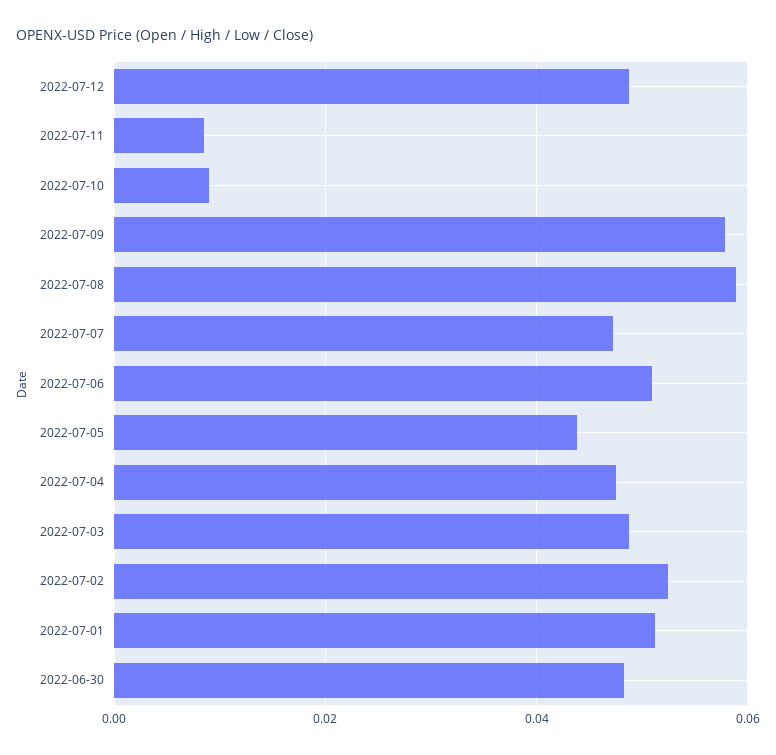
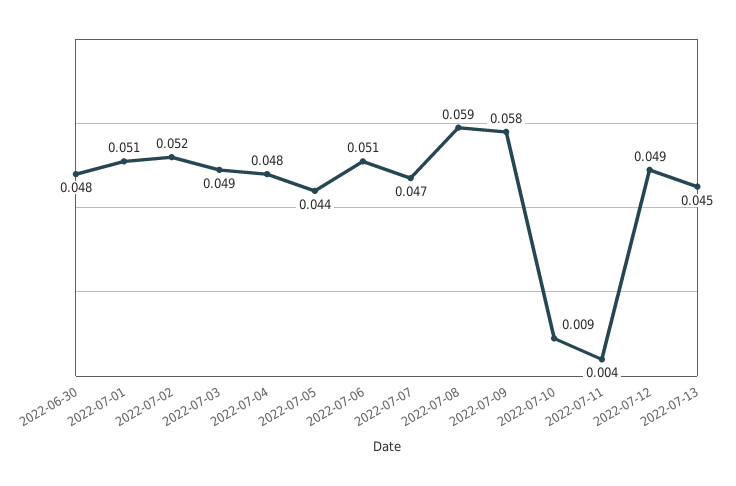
2022-07-11: 0.008 -> 0.004
2022-07-13: none -> 0.045

